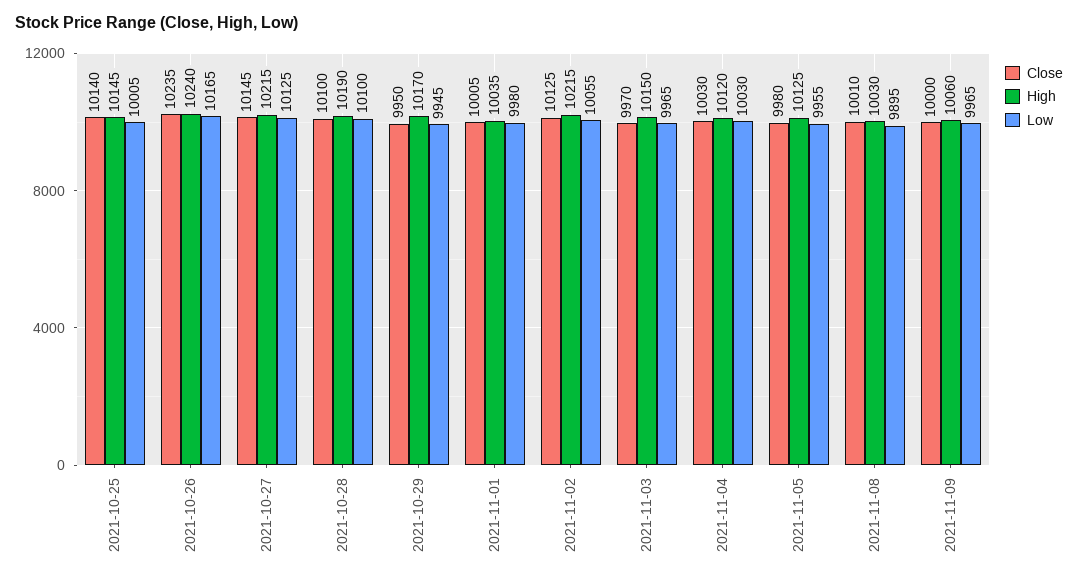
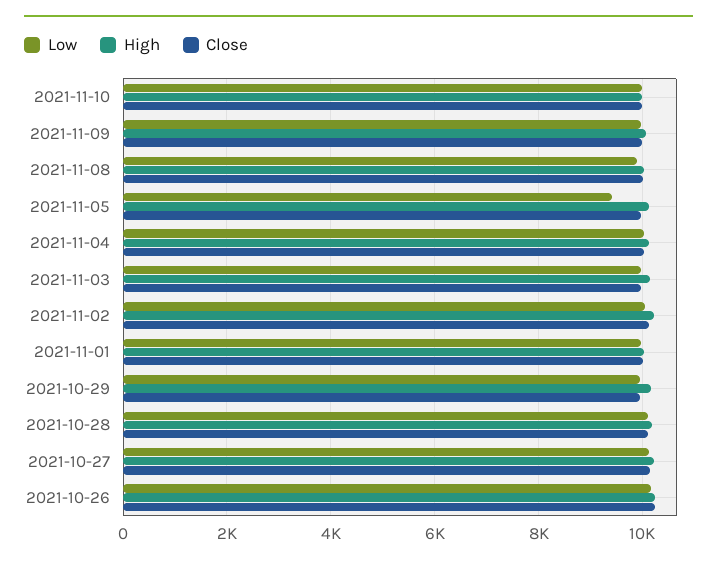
Close, 2021-10-25: 10140 -> none
High, 2021-10-25: 10145 -> none
Low, 2021-10-25: 10005 -> none
Low, 2021-11-05: 9955 -> 9400
Low, 2021-11-10: none -> 10000
High, 2021-11-10: none -> 10000
Close, 2021-11-10: none -> 10000

